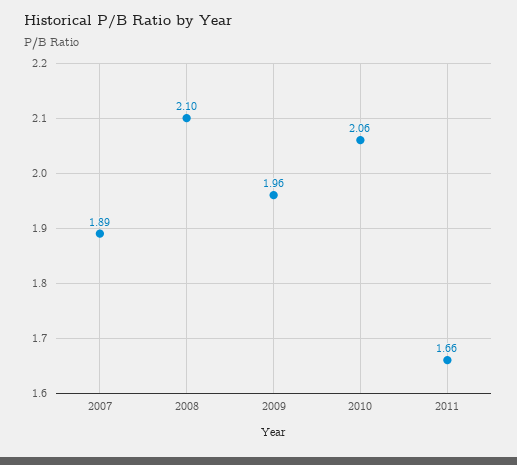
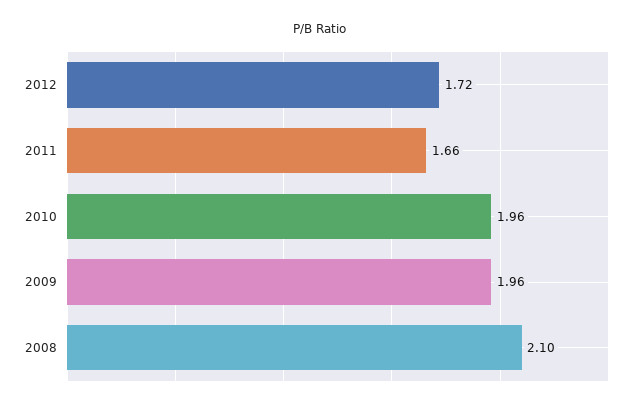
2007: 1.89 -> none
2010: 2.06 -> 1.96
2012: none -> 1.72

